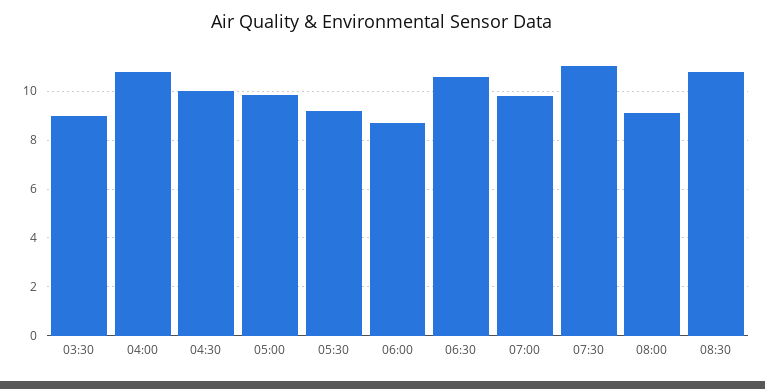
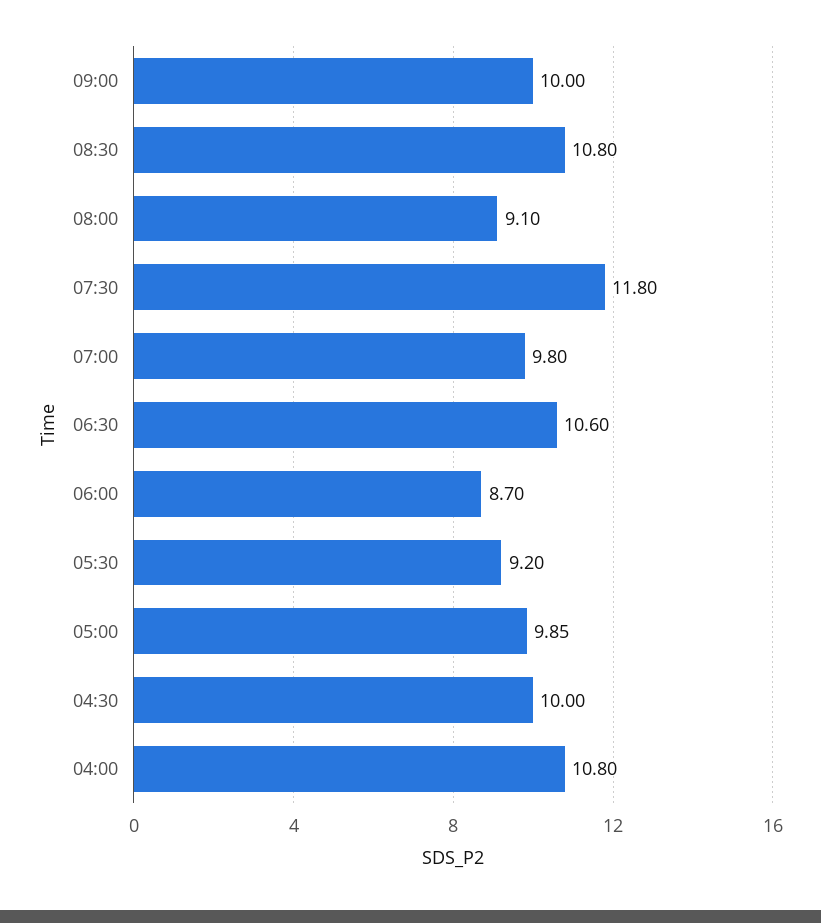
03:30: 9 -> none
07:30: 11 -> 11.8
09:00: none -> 10

